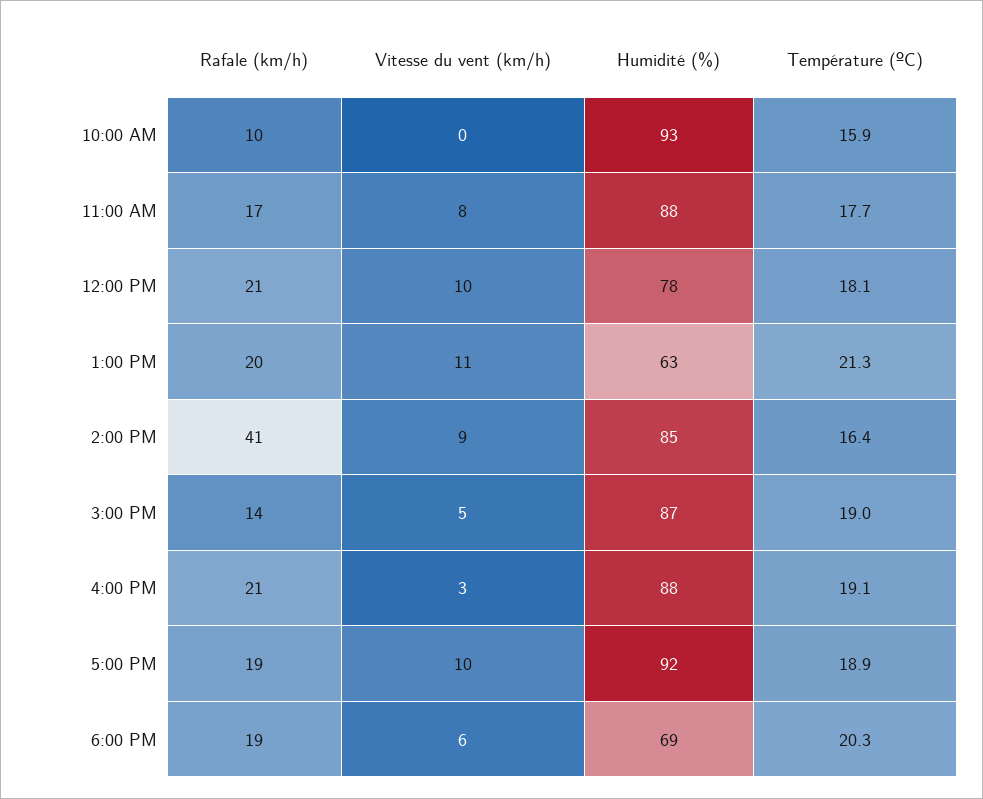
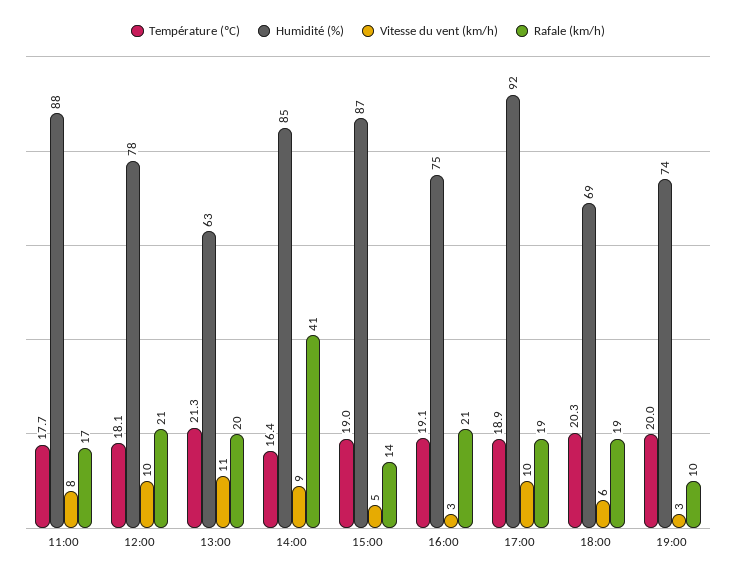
Rafale (km/h), 10:00 AM: 10 -> none
Vitesse du vent (km/h), 10:00 AM: 0 -> none
Humidité (%), 10:00 AM: 93 -> none
Température (ºC), 10:00 AM: 15.9 -> none
Humidité (%), 4:00 PM: 88 -> 75
Température (ºC), 19:00: none -> 20
Humidité (%), 19:00: none -> 74
Vitesse du vent (km/h), 19:00: none -> 3
Rafale (km/h), 19:00: none -> 10

